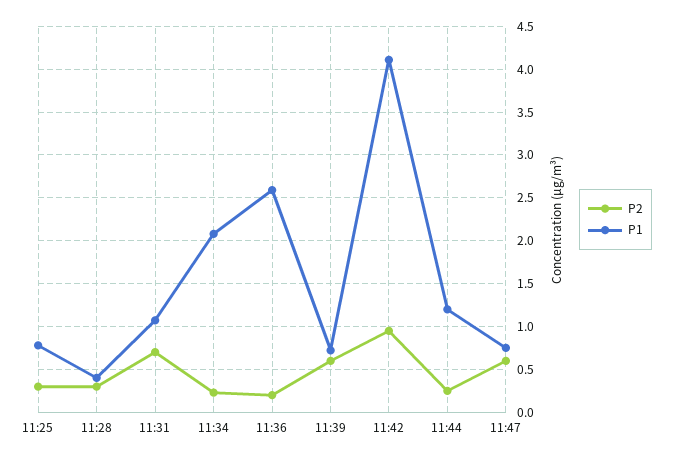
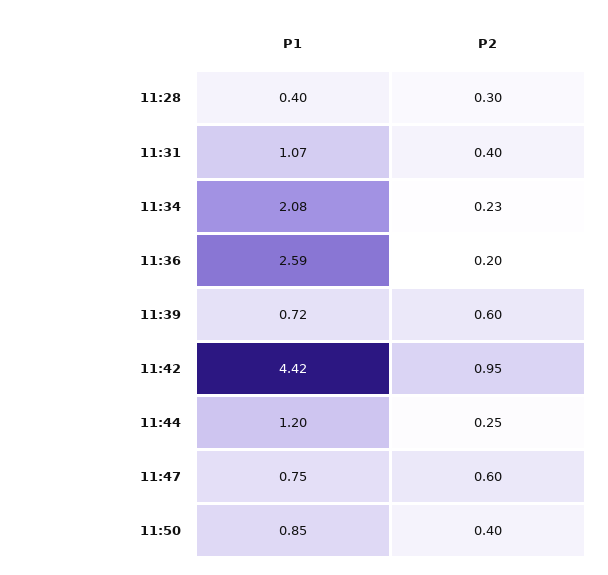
P2, 11:25: 0.3 -> none
P1, 11:25: 0.8 -> none
P2, 11:31: 0.7 -> 0.4
P1, 11:42: 4.1 -> 4.42
P1, 11:50: none -> 0.85
P2, 11:50: none -> 0.4

